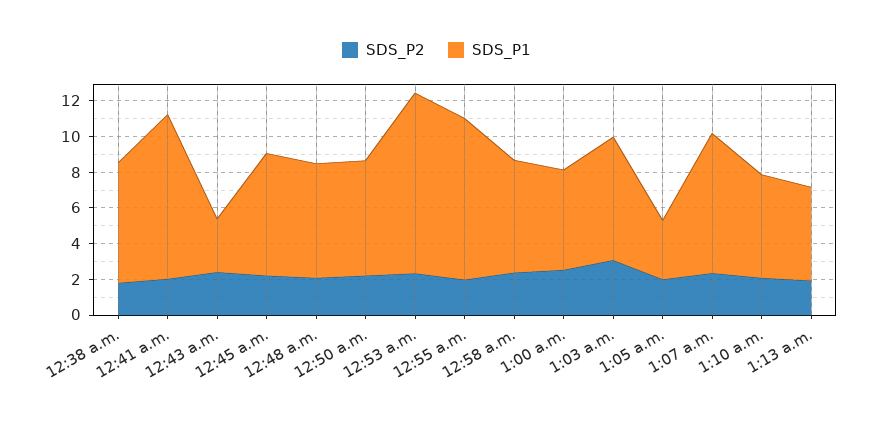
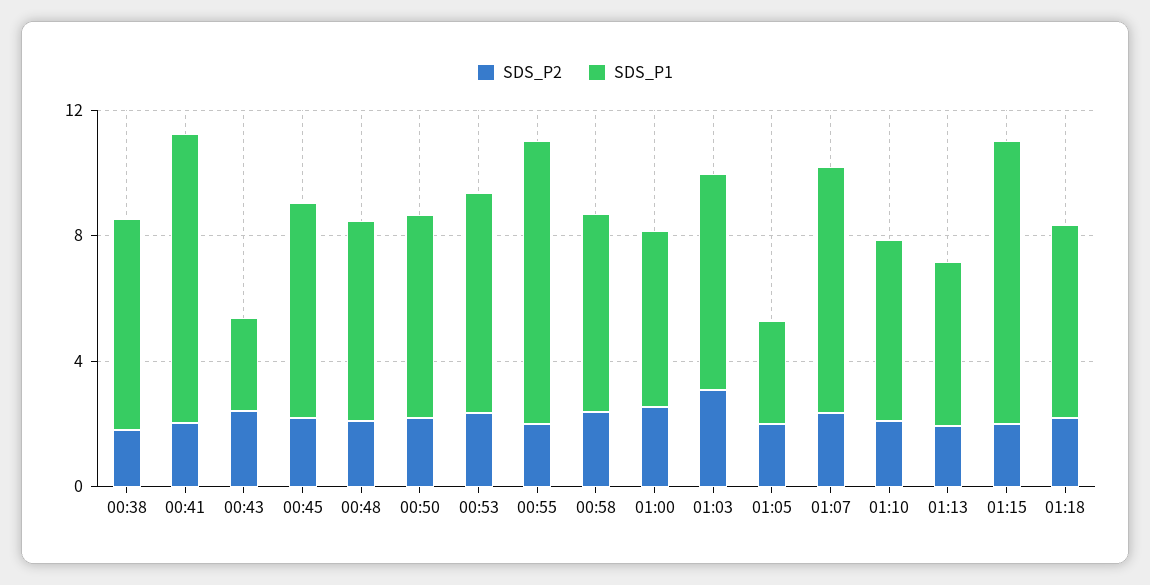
SDS_P1, 12:53 a.m.: 10 -> 7
SDS_P2, 01:15: none -> 2
SDS_P1, 01:15: none -> 9
SDS_P2, 01:18: none -> 2
SDS_P1, 01:18: none -> 6

